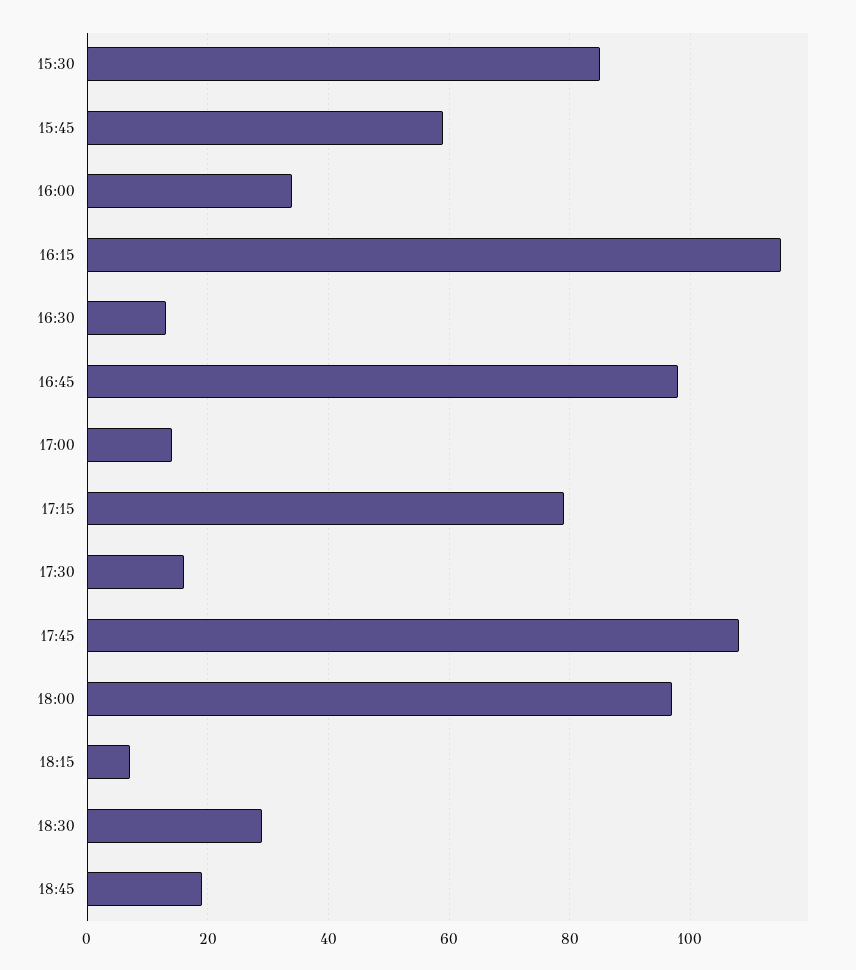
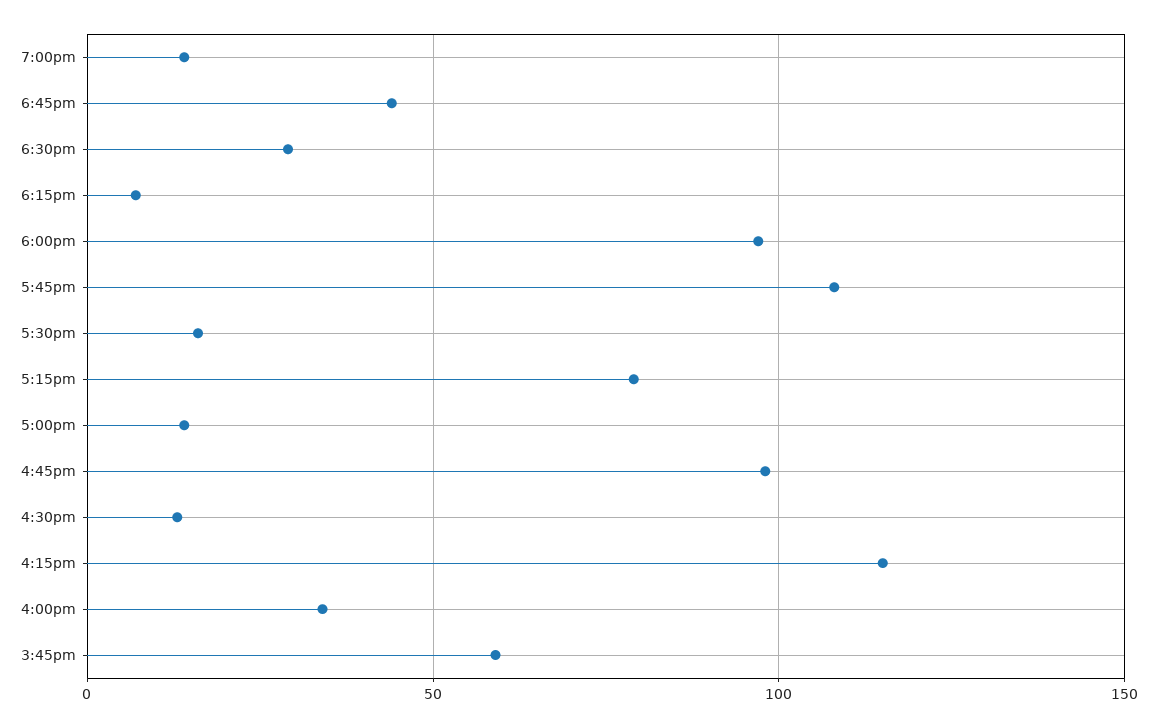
15:30: 85 -> none
18:45: 20 -> 45
7:00pm: none -> 15

